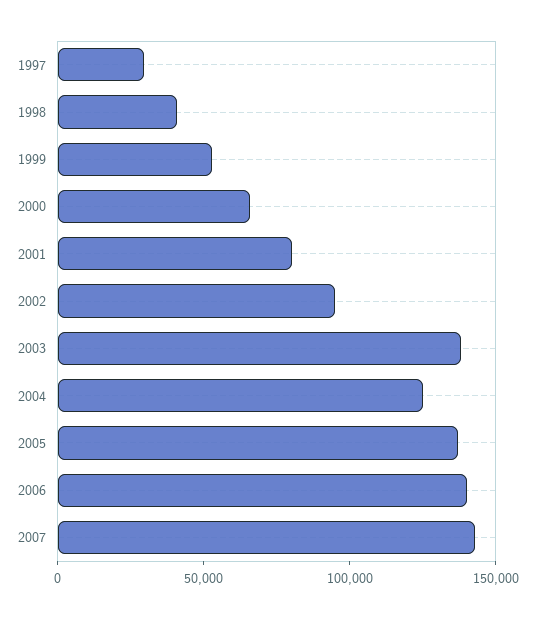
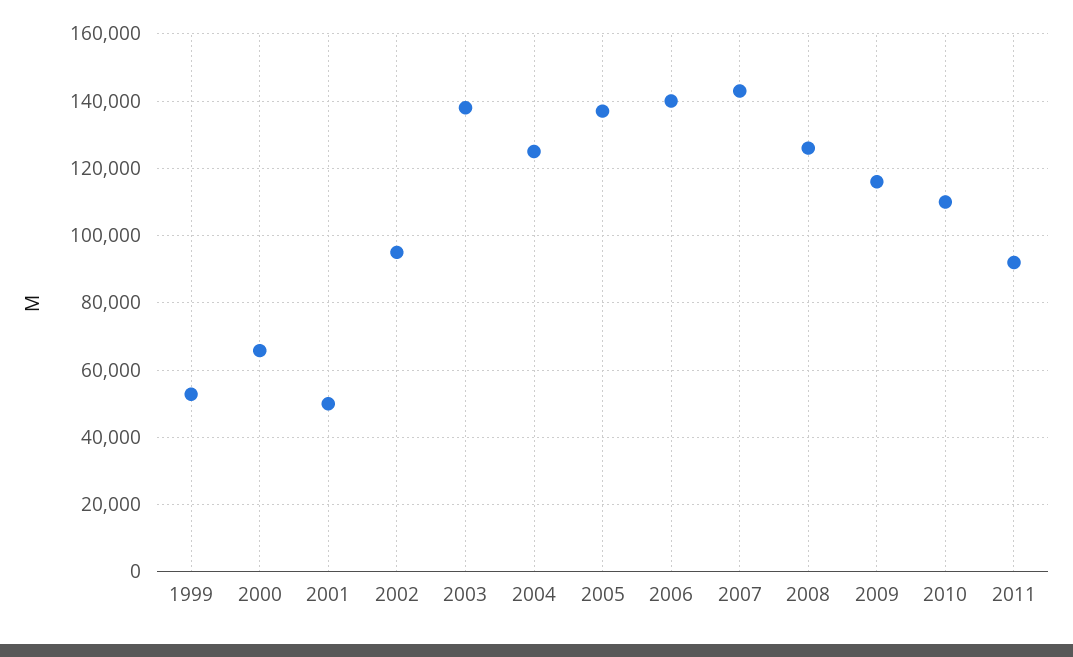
1997: 30000 -> none
1998: 40000 -> none
2001: 80000 -> 50000
2008: none -> 126000
2009: none -> 116000
2010: none -> 110000
2011: none -> 92000

